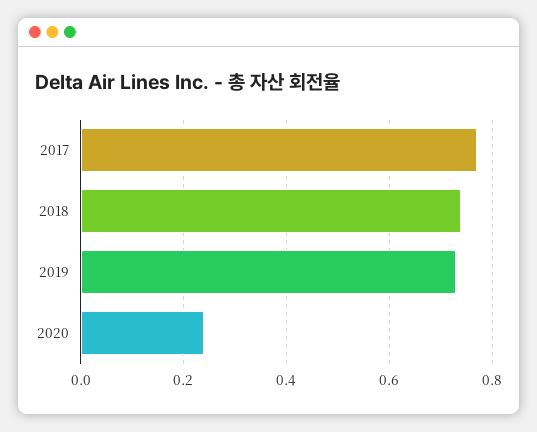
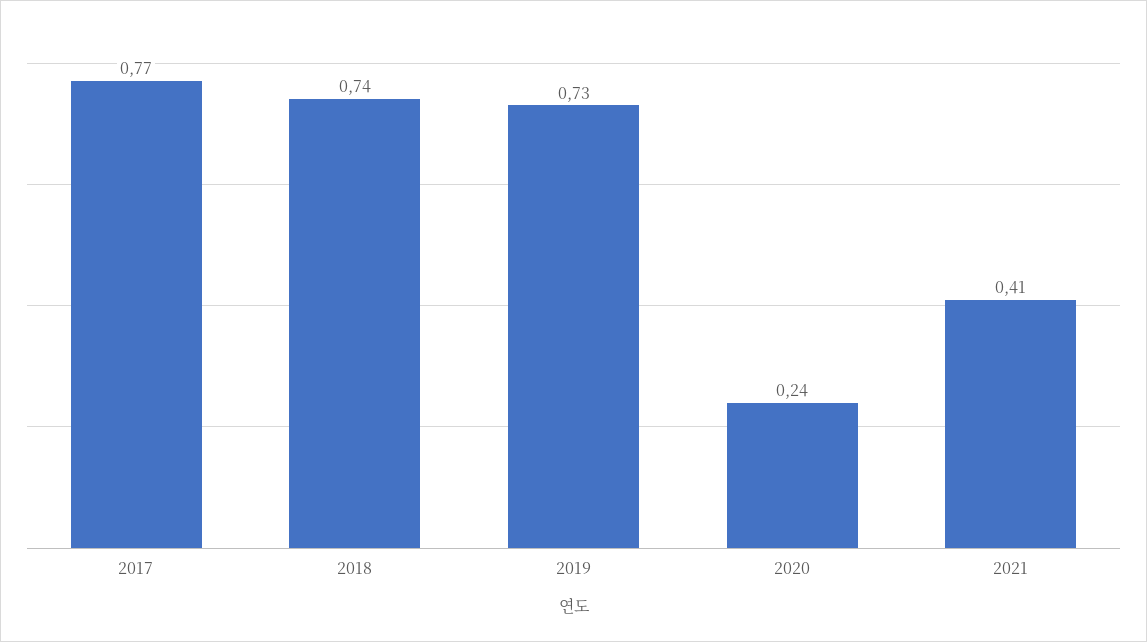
2021: none -> 0.41

